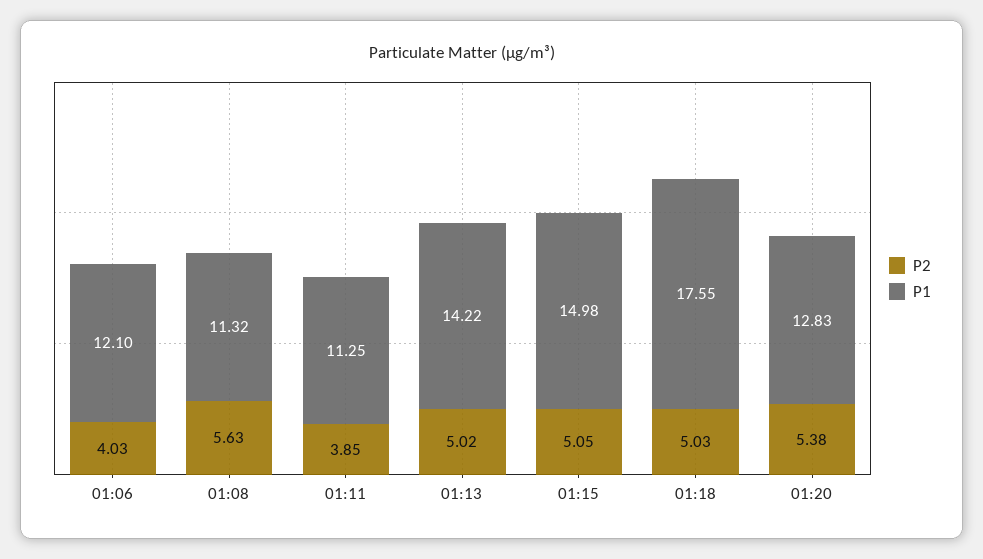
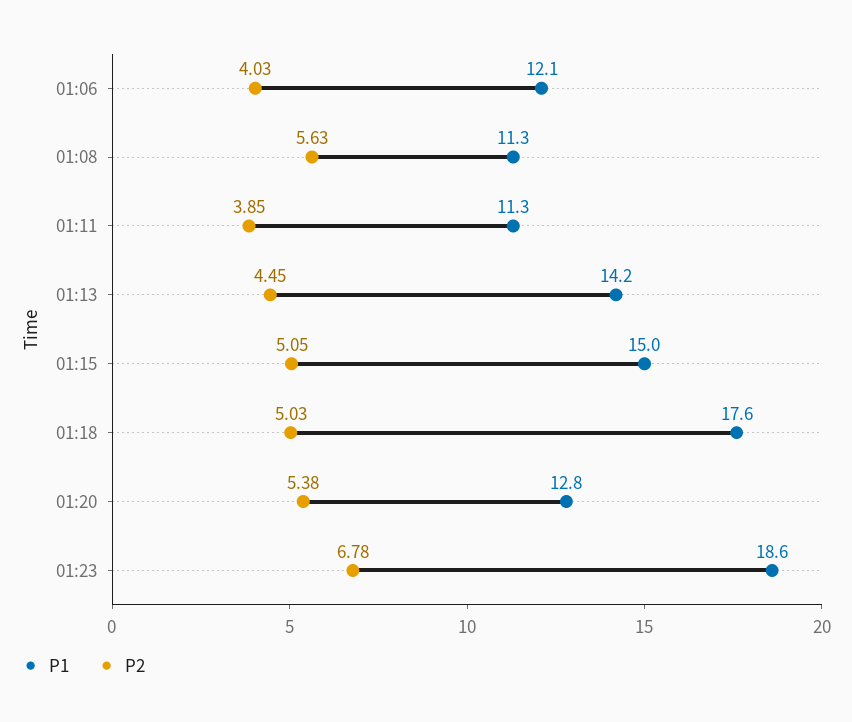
P2, 01:13: 5.02 -> 4.45
P1, 01:23: none -> 18.6
P2, 01:23: none -> 6.78

